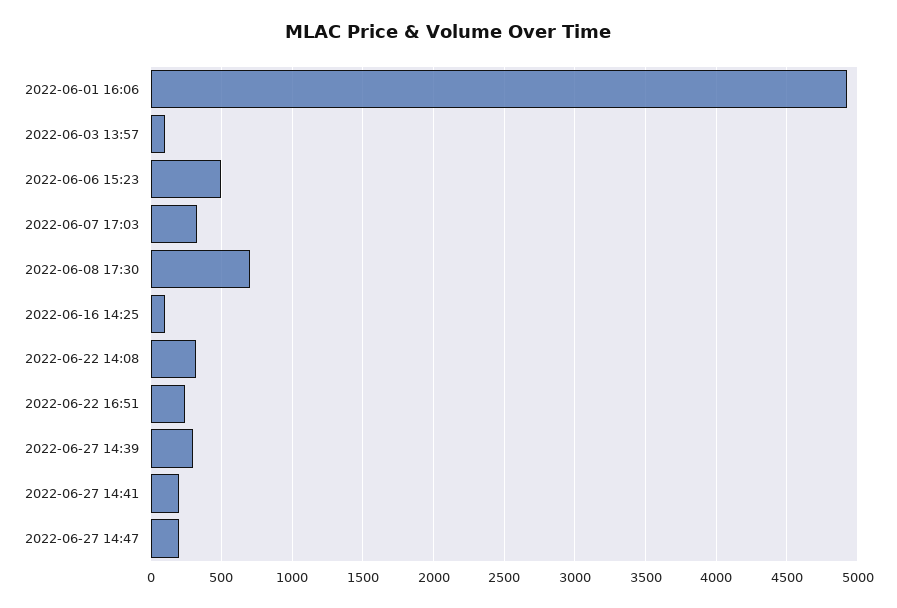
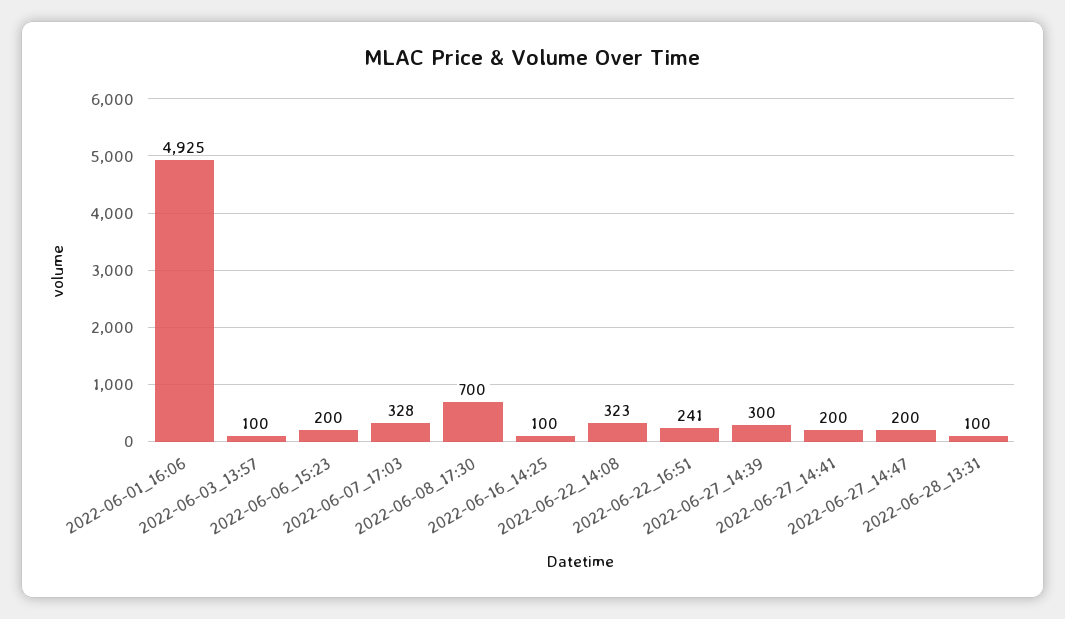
2022-06-06 15:23: 500 -> 200
2022-06-28_13:31: none -> 100

